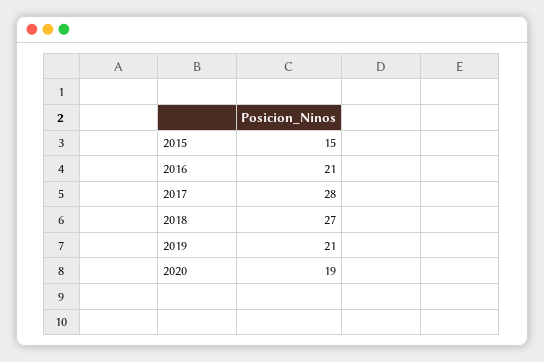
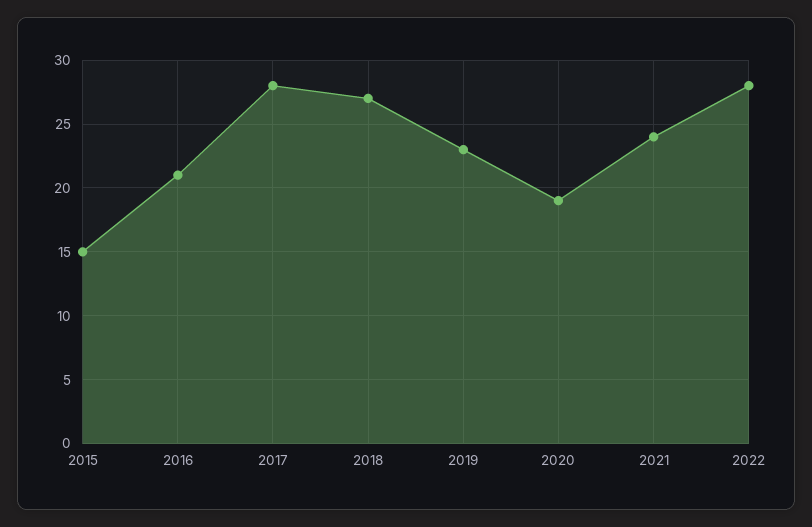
2019: 21 -> 23
2021: none -> 24
2022: none -> 28

